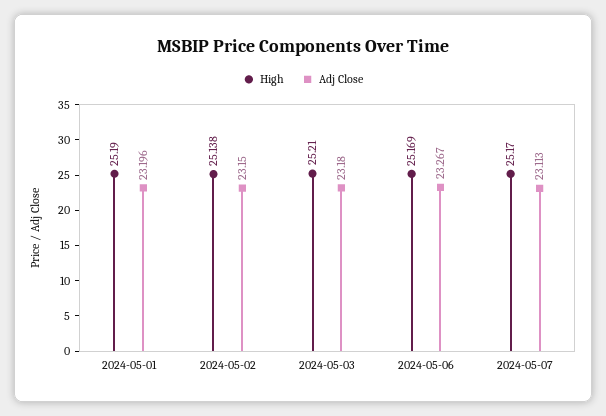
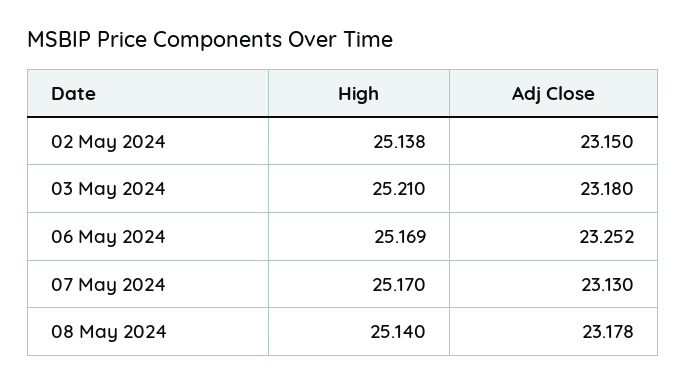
High, 2024-05-01: 25.19 -> none
Adj Close, 2024-05-01: 23.196 -> none
Adj Close, 2024-05-06: 23.267 -> 23.252
Adj Close, 2024-05-07: 23.113 -> 23.13
High, 08 May 2024: none -> 25.14
Adj Close, 08 May 2024: none -> 23.178

